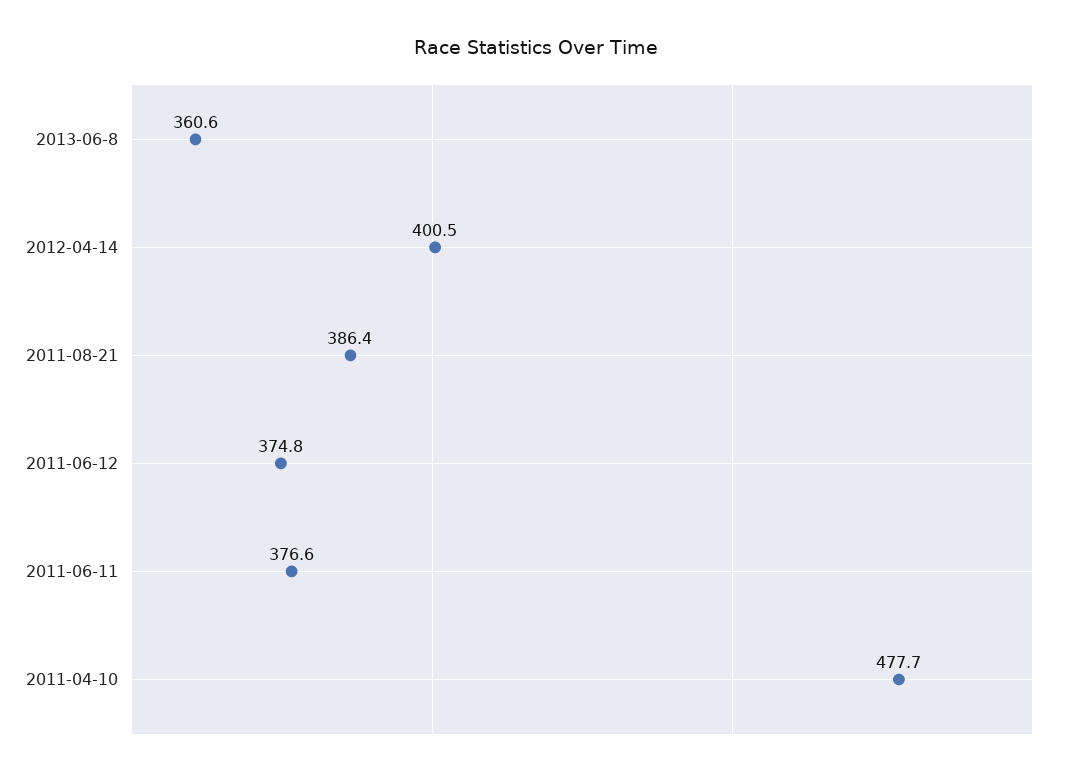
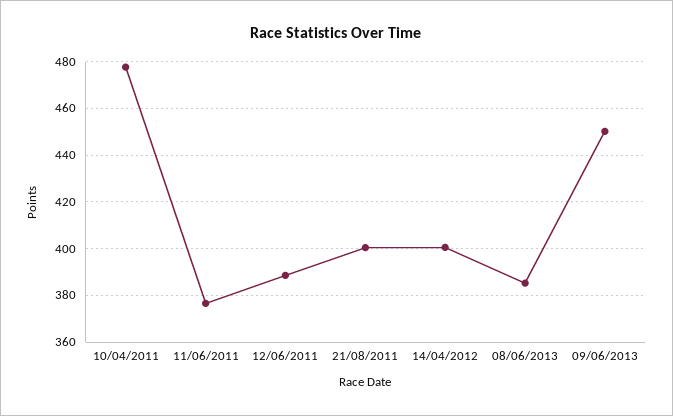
2013-06-8: 360.6 -> 385
2011-08-21: 386.4 -> 400
2011-06-12: 374.8 -> 390
09/06/2013: none -> 450

